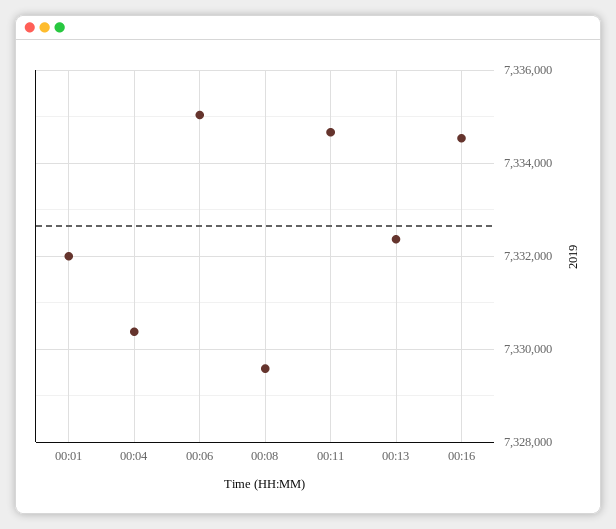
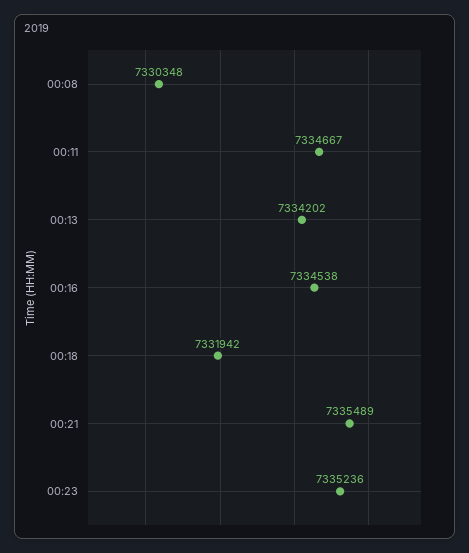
00:01: 7332000 -> none
00:04: 7330400 -> none
00:06: 7335000 -> none
00:08: 7329600 -> 7330348
00:13: 7332400 -> 7334202
00:18: none -> 7331942
00:21: none -> 7335489
00:23: none -> 7335236

